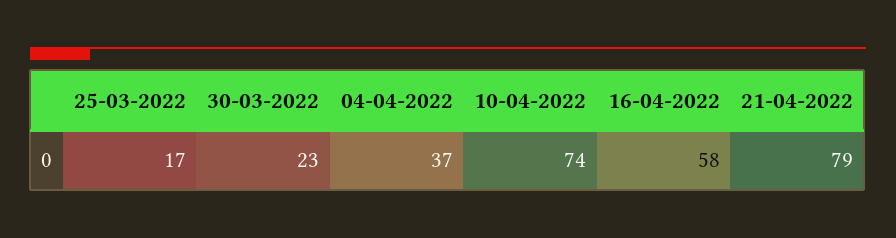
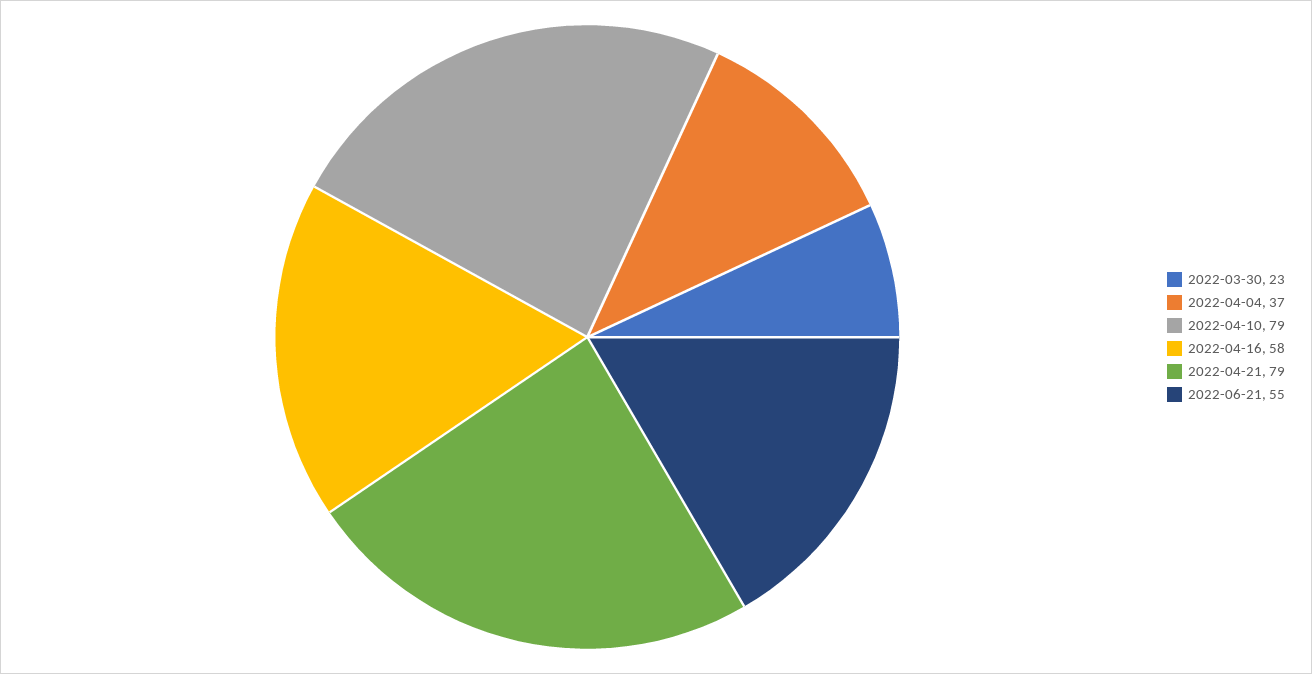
25-03-2022: 17 -> none
10-04-2022: 74 -> 79
2022-06-21: none -> 55

